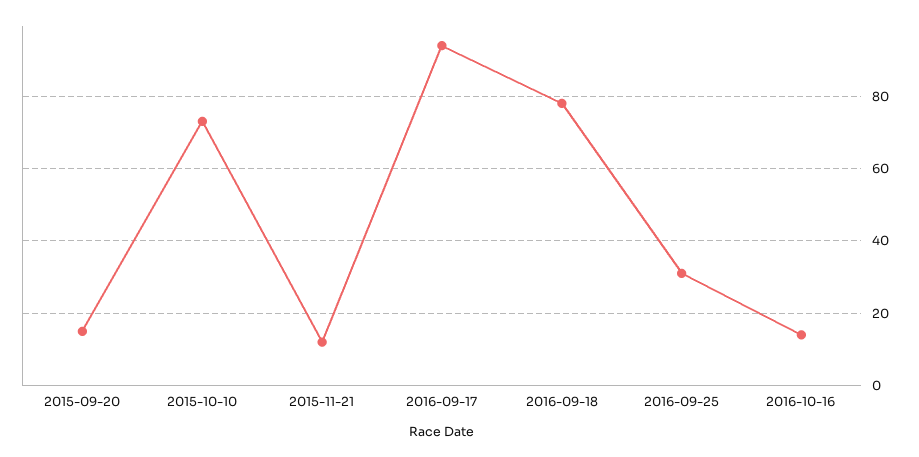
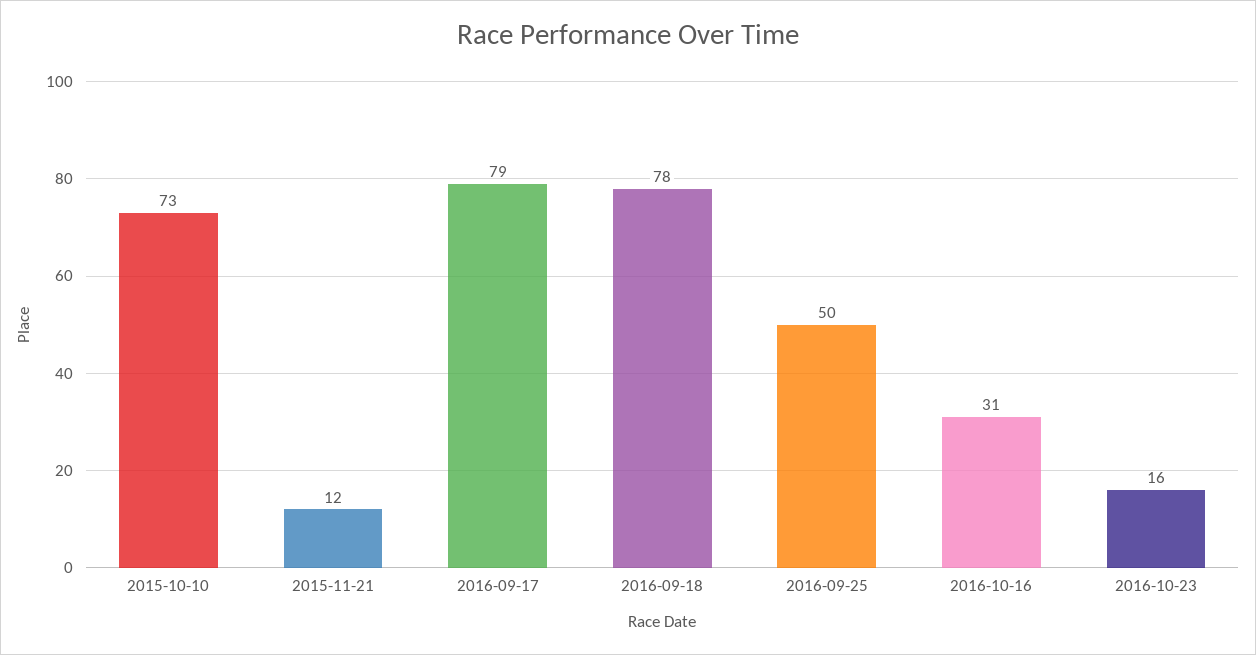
2015-09-20: 15 -> none
2016-09-17: 95 -> 79
2016-09-25: 30 -> 50
2016-10-16: 15 -> 31
2016-10-23: none -> 16

